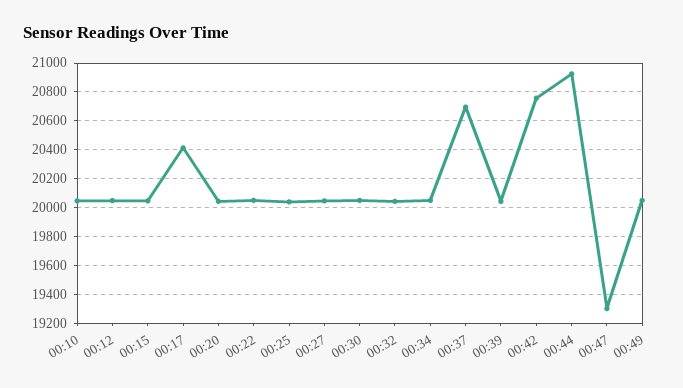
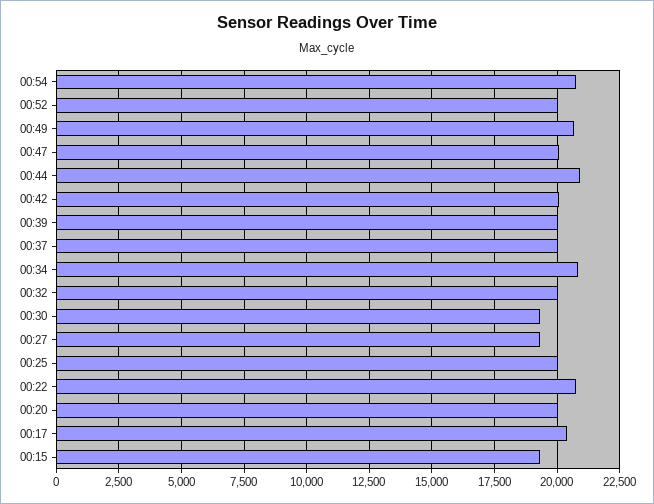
00:10: 20050 -> none
00:12: 20050 -> none
00:15: 20050 -> 19250
00:22: 20050 -> 20750
00:27: 20050 -> 19250
00:30: 20050 -> 19250
00:34: 20050 -> 20750
00:37: 20700 -> 20000
00:42: 20750 -> 20000
00:47: 19300 -> 20000
00:49: 20050 -> 20750
00:54: none -> 20750
00:52: none -> 20000

